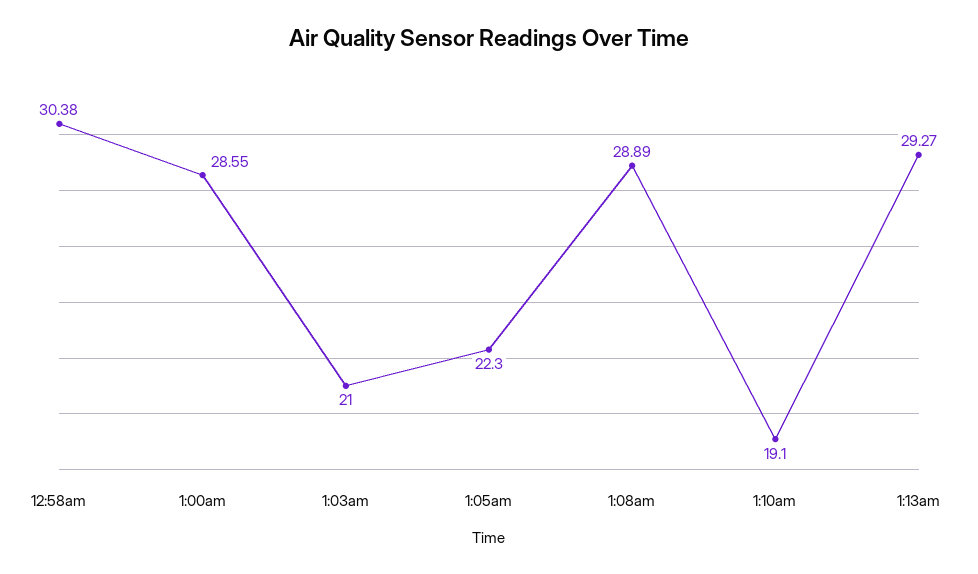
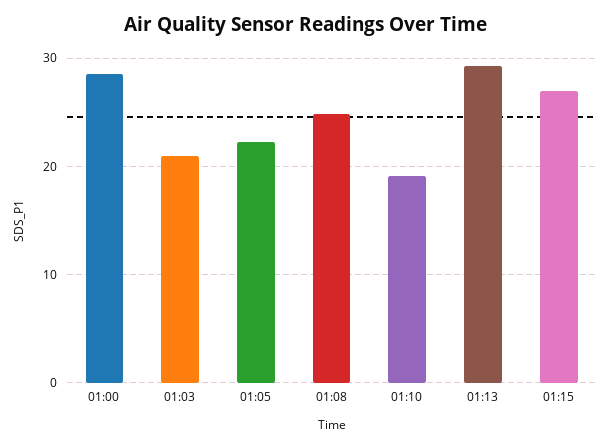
12:58am: 30.38 -> none
1:08am: 28.89 -> 25
01:15: none -> 27

